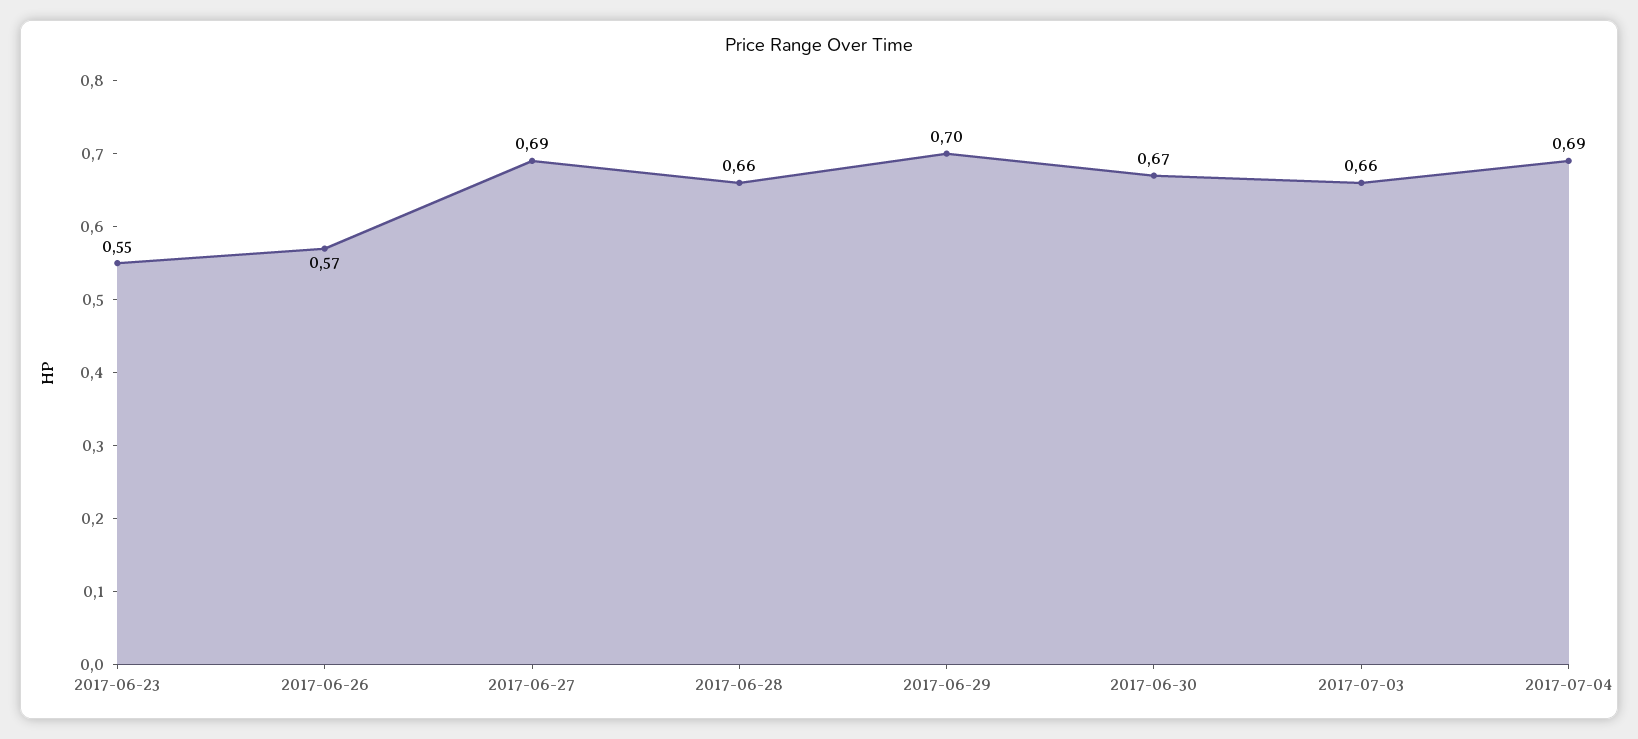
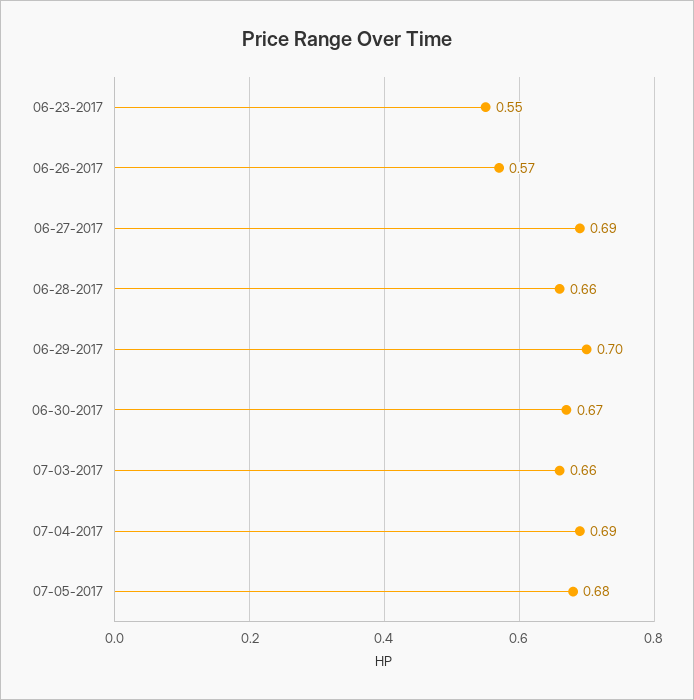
07-05-2017: none -> 0.68

